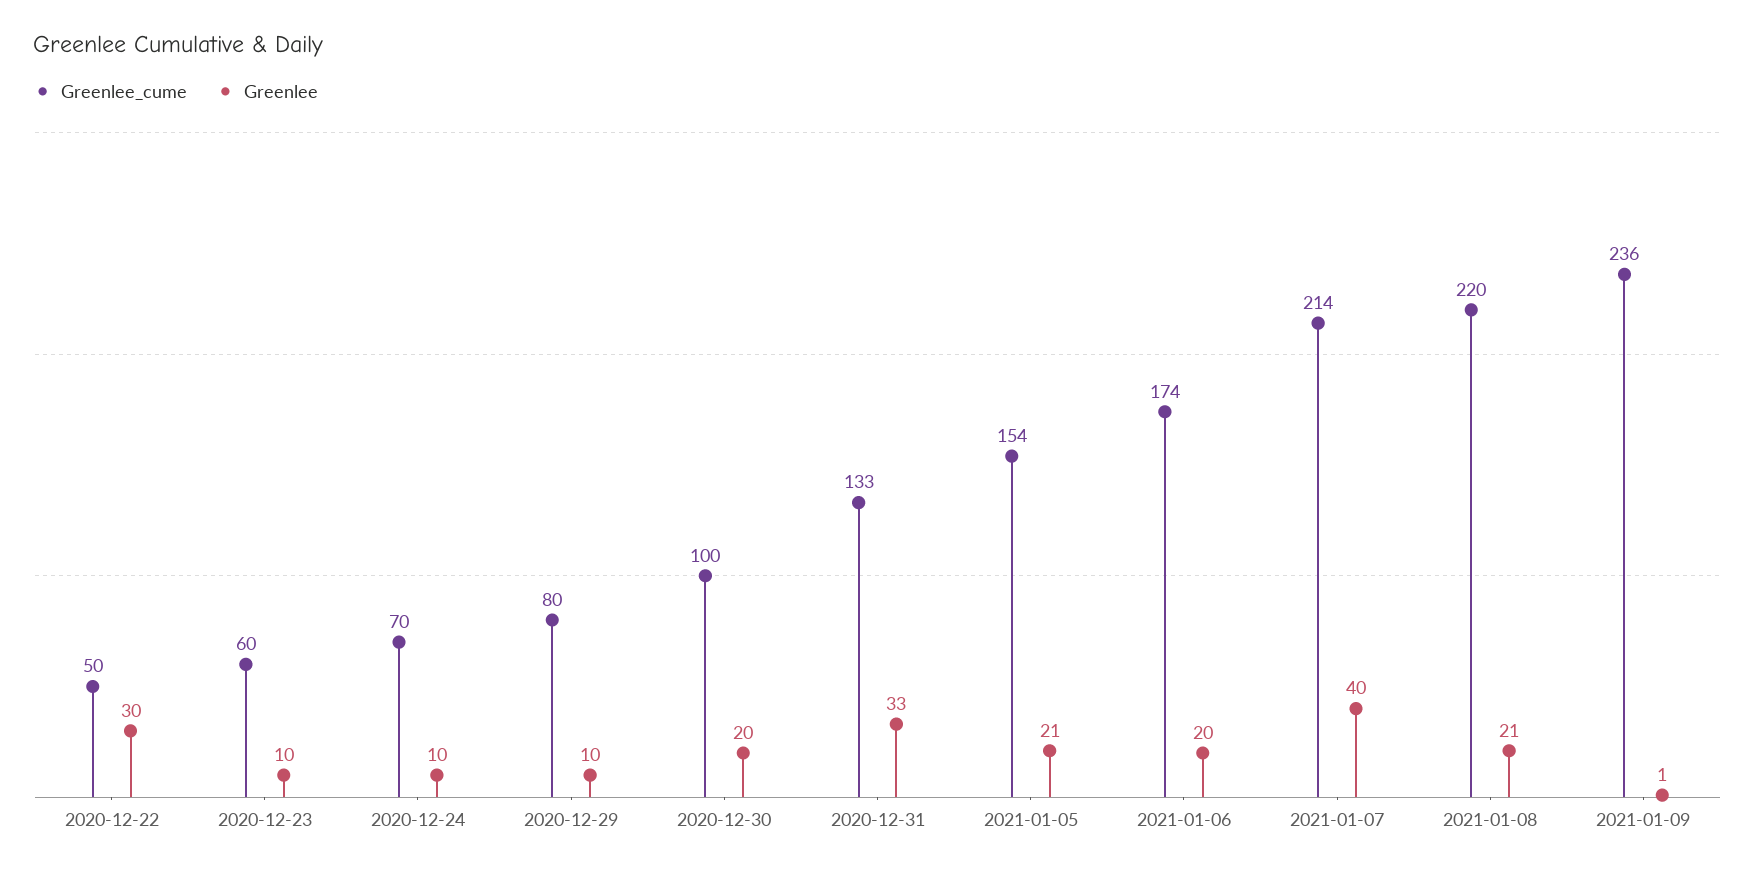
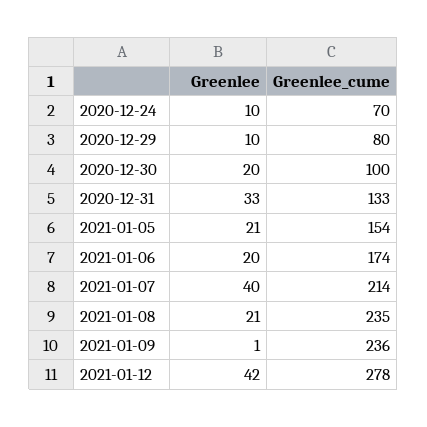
Greenlee_cume, 2020-12-22: 50 -> none
Greenlee, 2020-12-22: 30 -> none
Greenlee_cume, 2020-12-23: 60 -> none
Greenlee, 2020-12-23: 10 -> none
Greenlee_cume, 2021-01-08: 220 -> 235
Greenlee, 2021-01-12: none -> 42
Greenlee_cume, 2021-01-12: none -> 278

